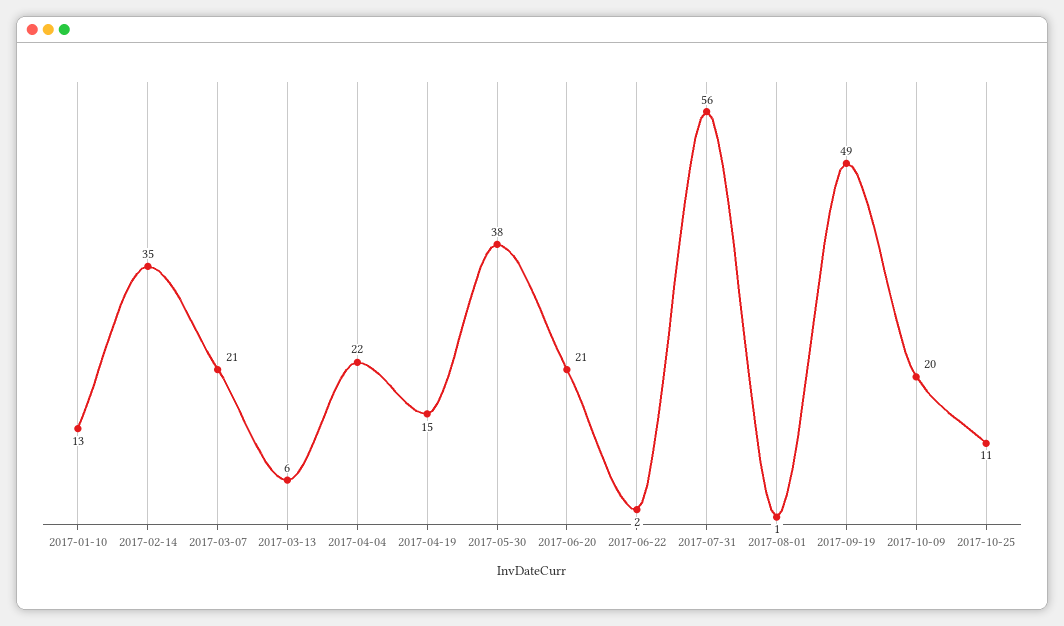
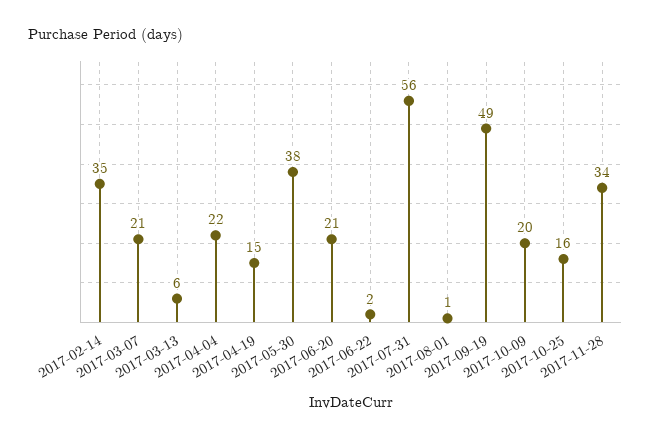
2017-01-10: 13 -> none
2017-10-25: 11 -> 16
2017-11-28: none -> 34

